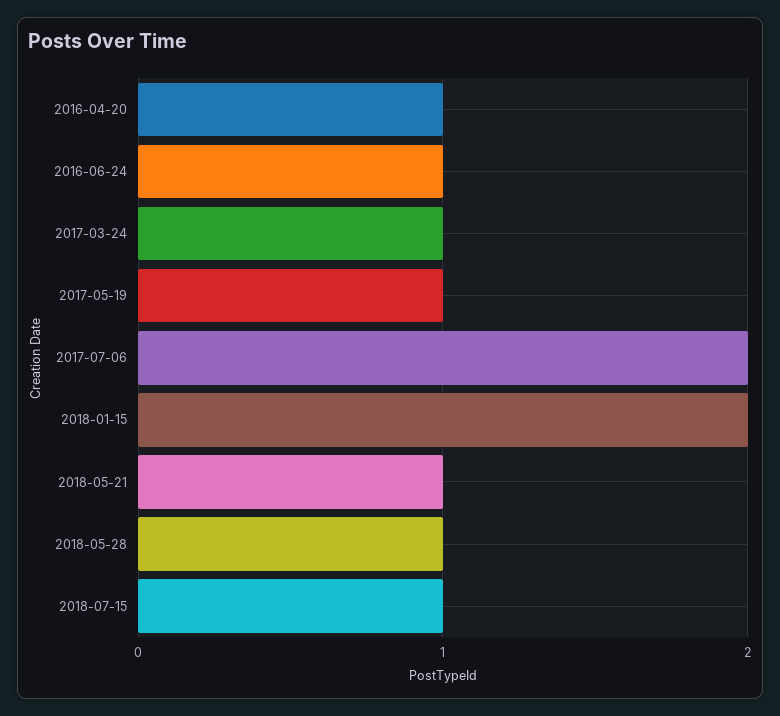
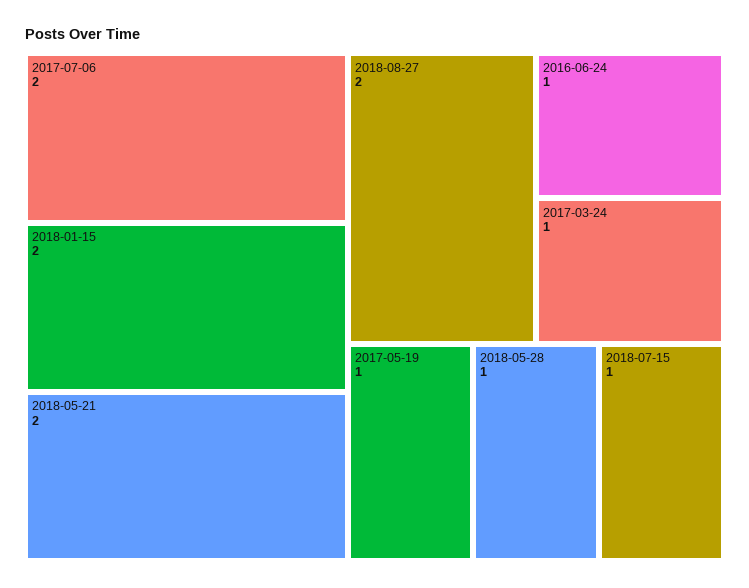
2016-04-20: 1 -> none
2018-05-21: 1 -> 2
2018-08-27: none -> 2

